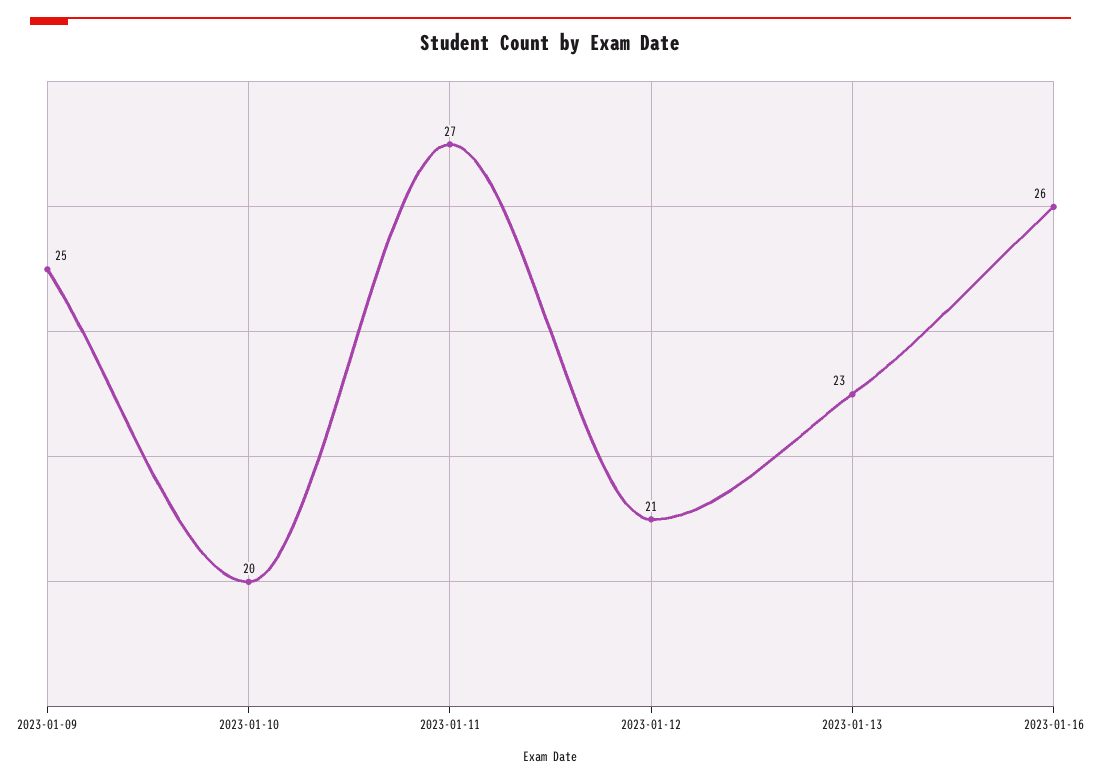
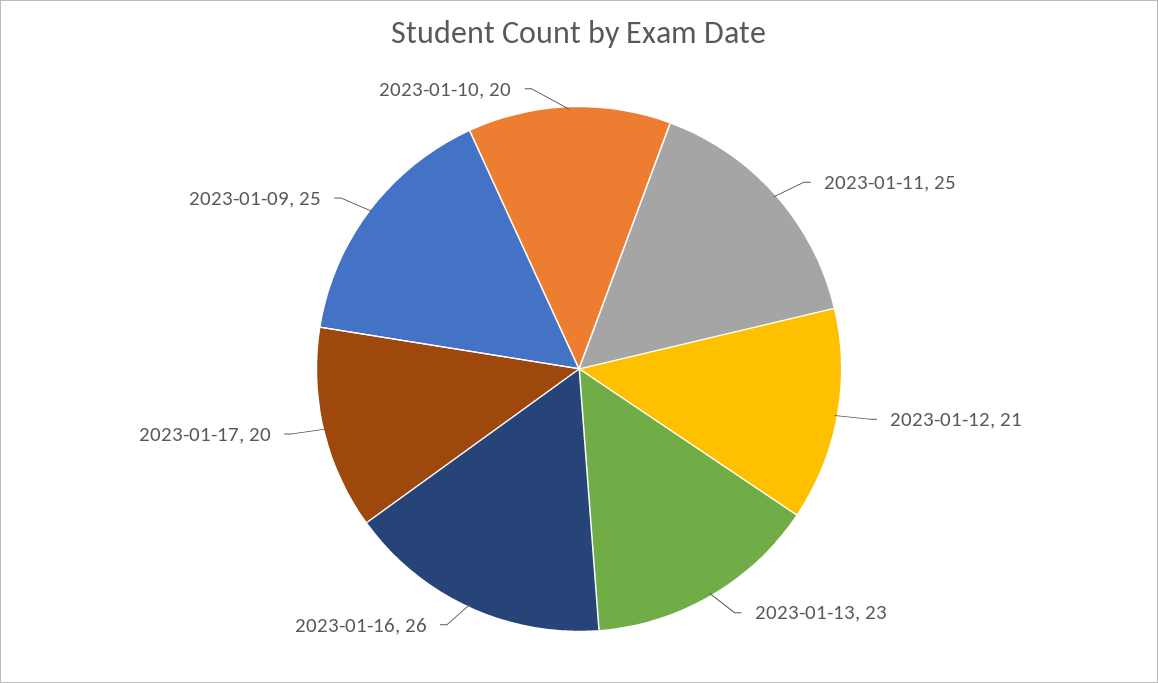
2023-01-11: 27 -> 25
2023-01-17: none -> 20

